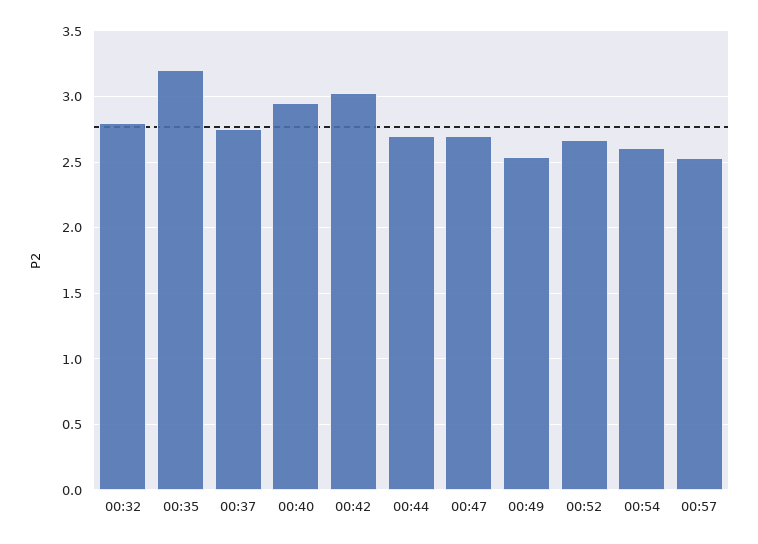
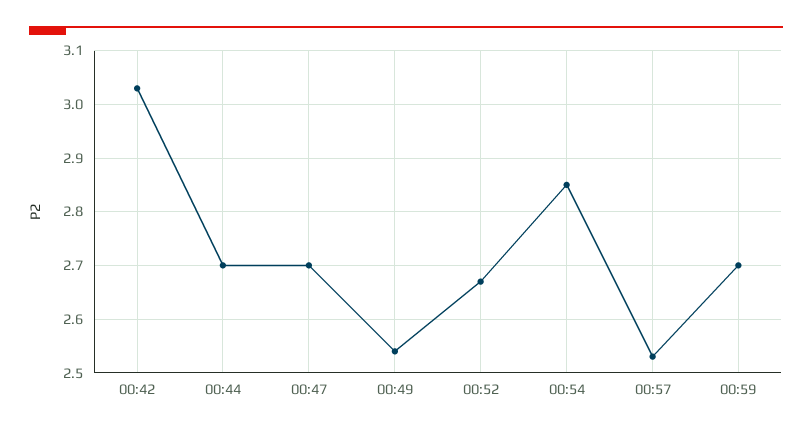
00:32: 2.8 -> none
00:35: 3.2 -> none
00:37: 2.75 -> none
00:40: 2.95 -> none
00:54: 2.6 -> 2.85
00:59: none -> 2.7

